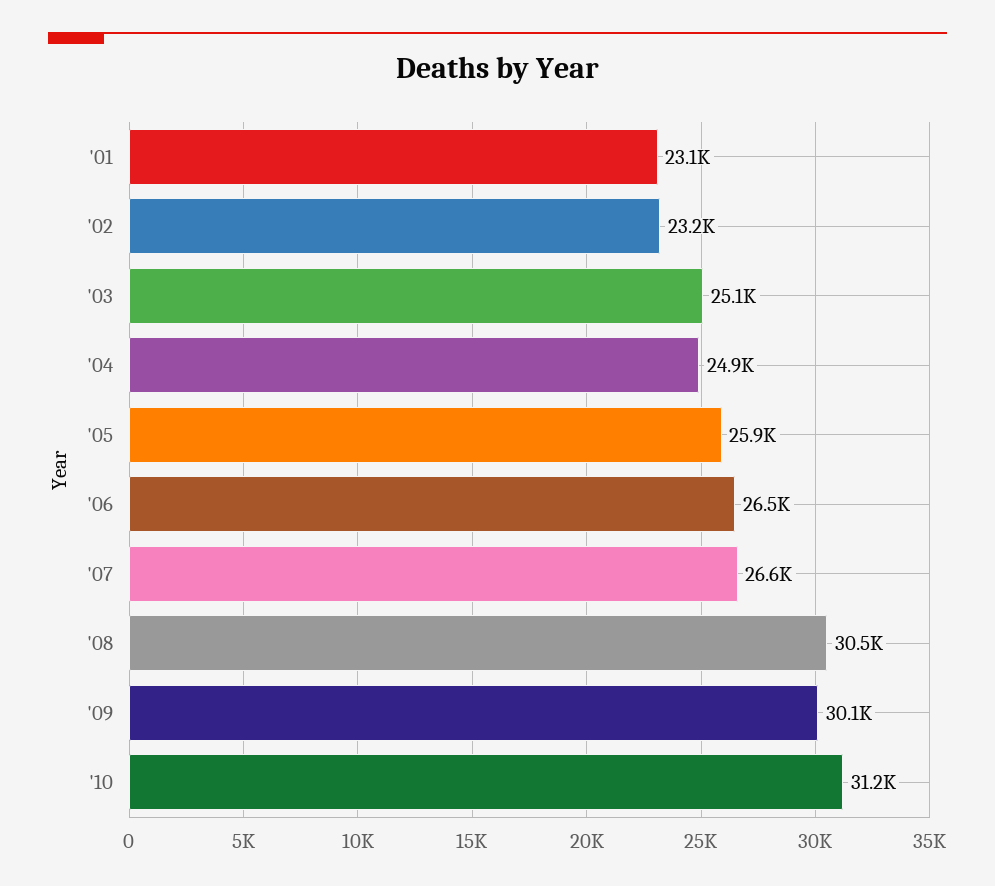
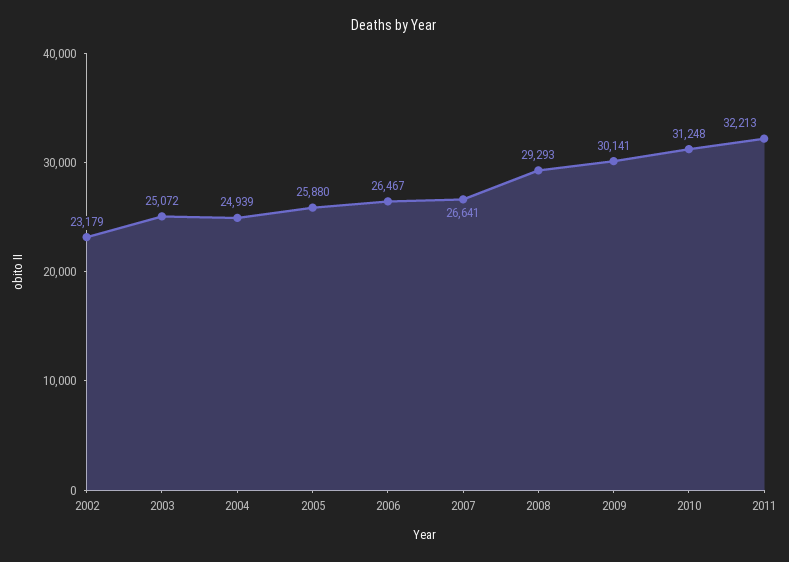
'01: 23100 -> none
'08: 30500 -> 29293
2011: none -> 32213

